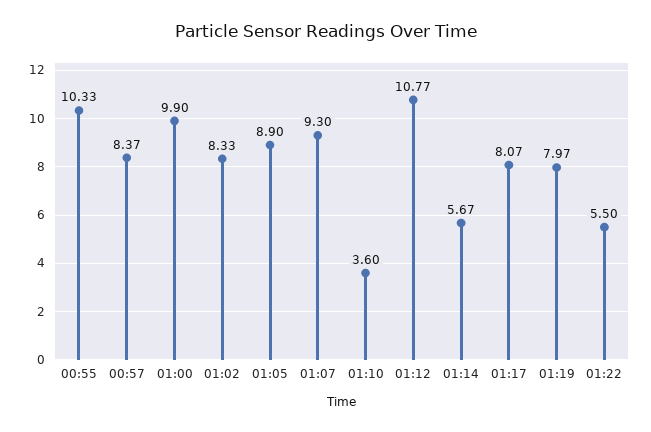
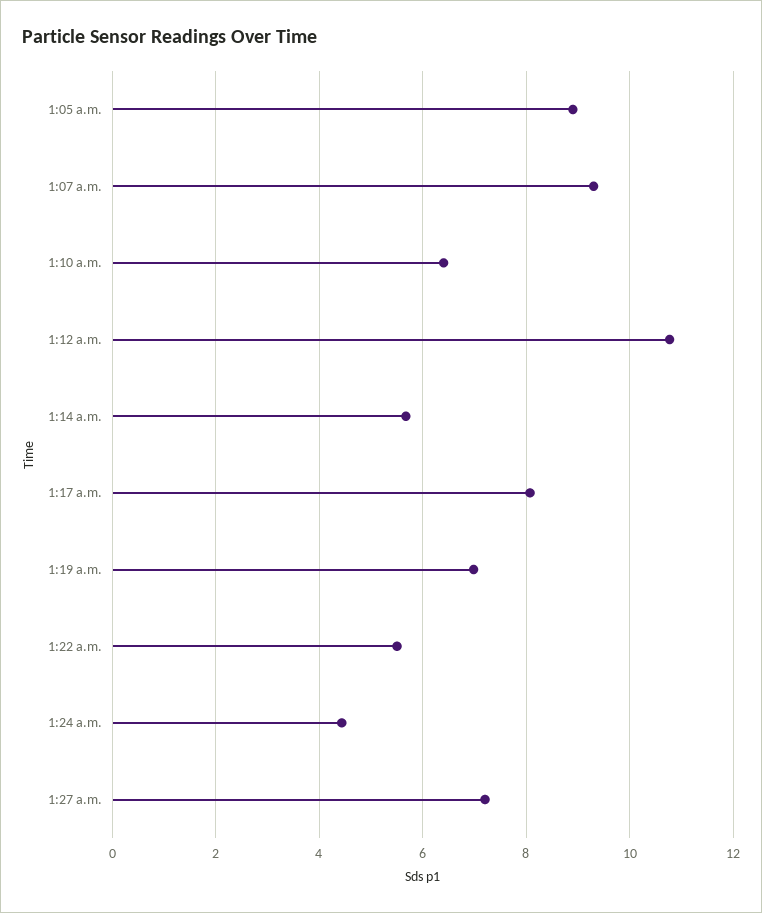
00:55: 10.33 -> none
00:57: 8.37 -> none
01:00: 9.9 -> none
01:02: 8.33 -> none
01:10: 3.6 -> 6.4
01:19: 7.97 -> 7
1:24 a.m.: none -> 4.4
1:27 a.m.: none -> 7.2

